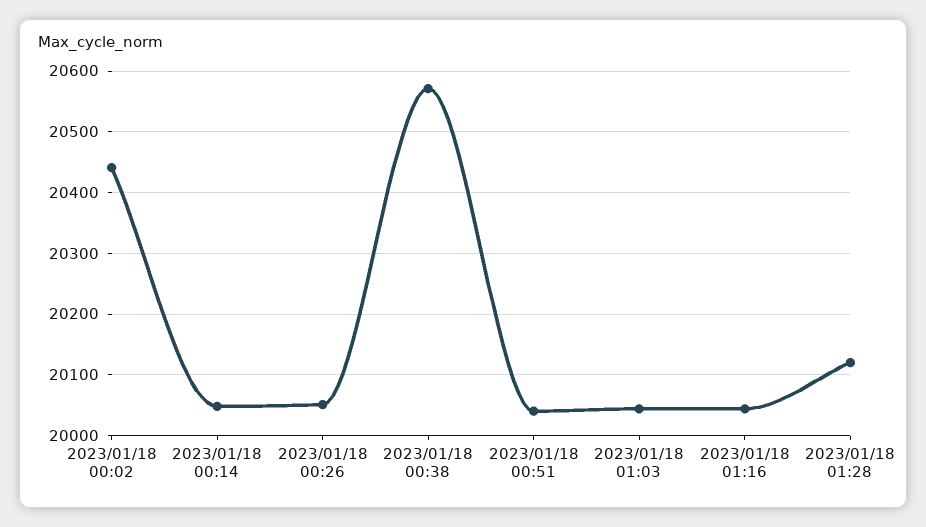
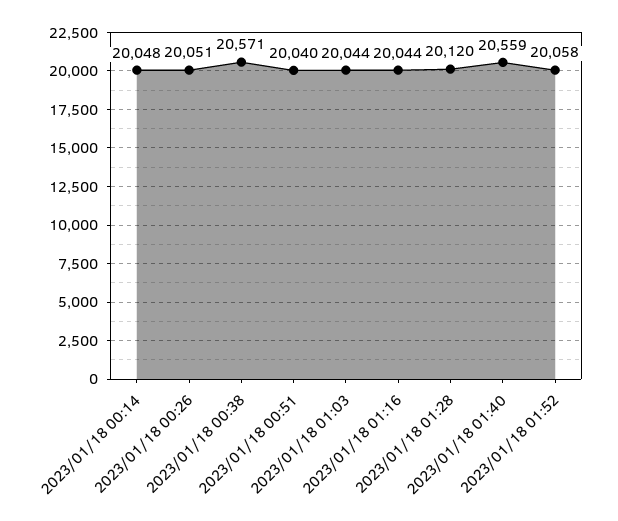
2023/01/18 00:02: 20440 -> none
2023/01/18 01:40: none -> 20559
2023/01/18 01:52: none -> 20058

